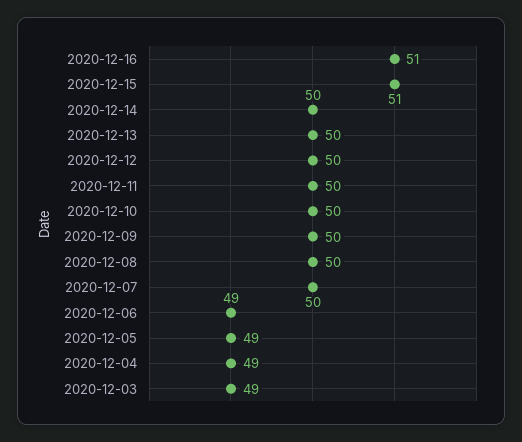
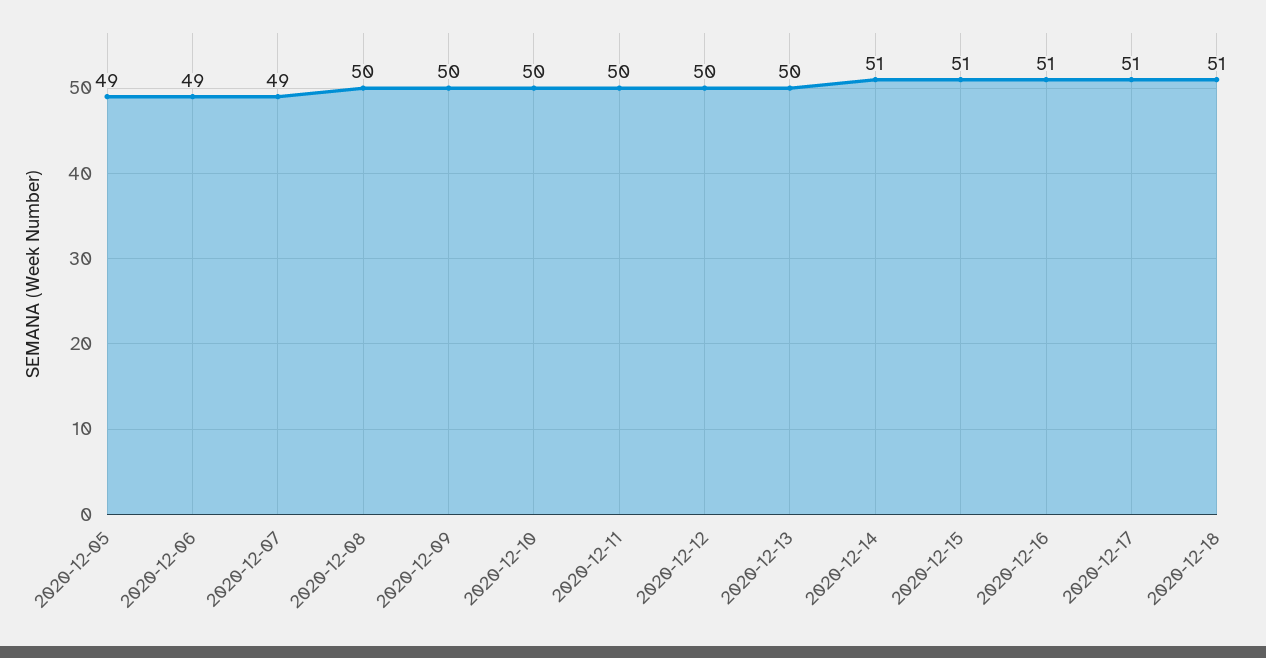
2020-12-14: 50 -> 51
2020-12-07: 50 -> 49
2020-12-04: 49 -> none
2020-12-03: 49 -> none
2020-12-17: none -> 51
2020-12-18: none -> 51

